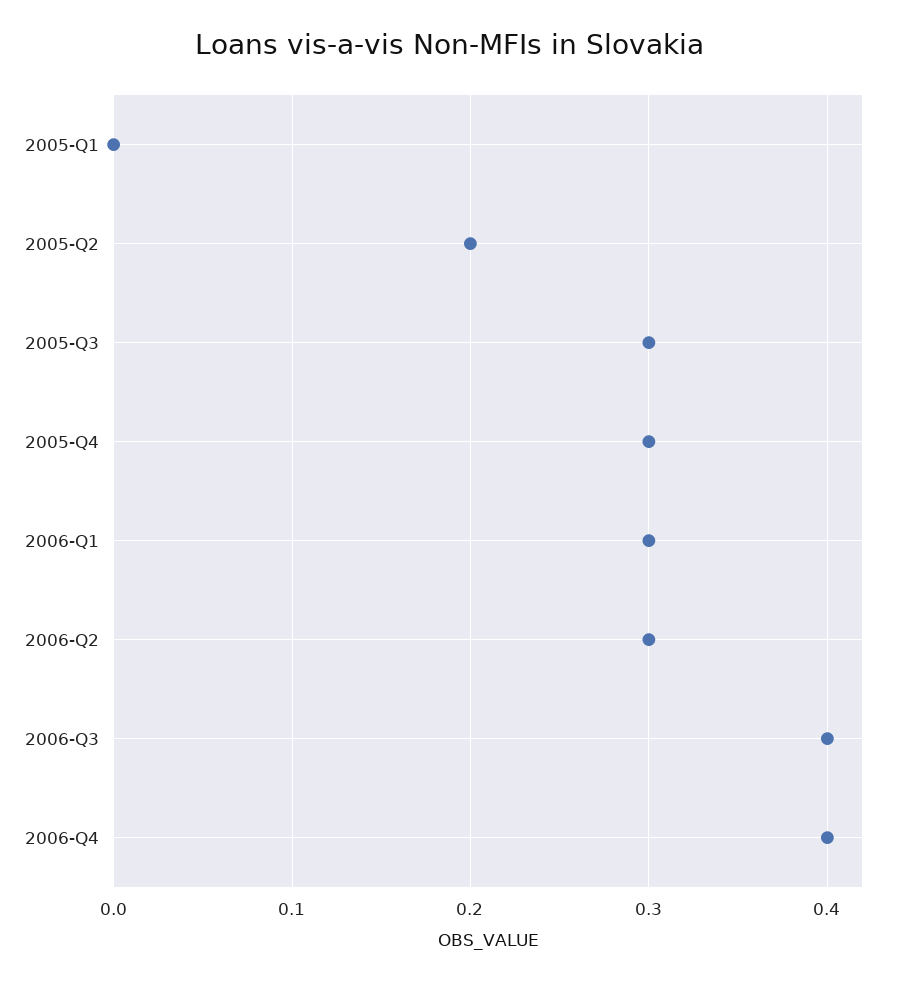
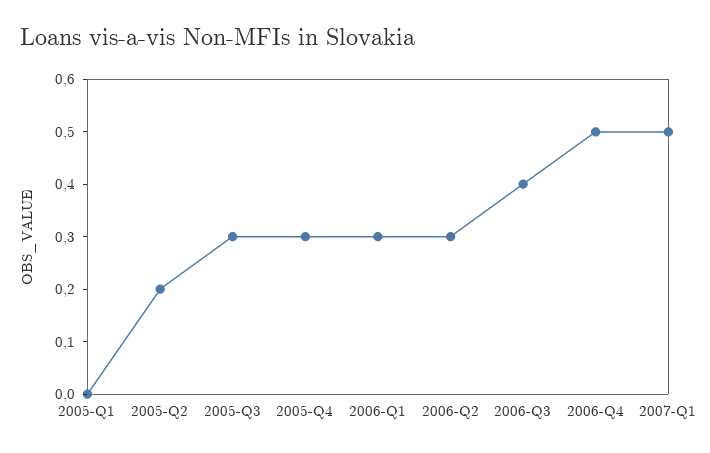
2006-Q4: 0.4 -> 0.5
2007-Q1: none -> 0.5

